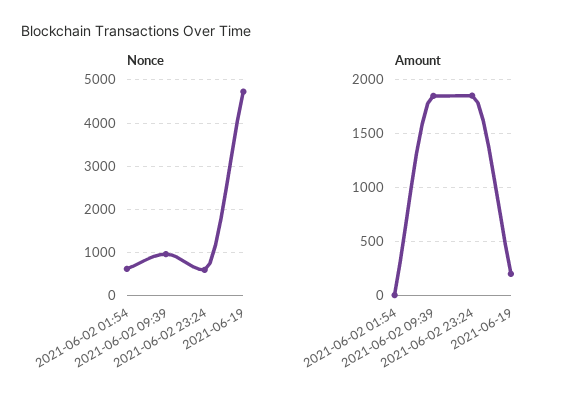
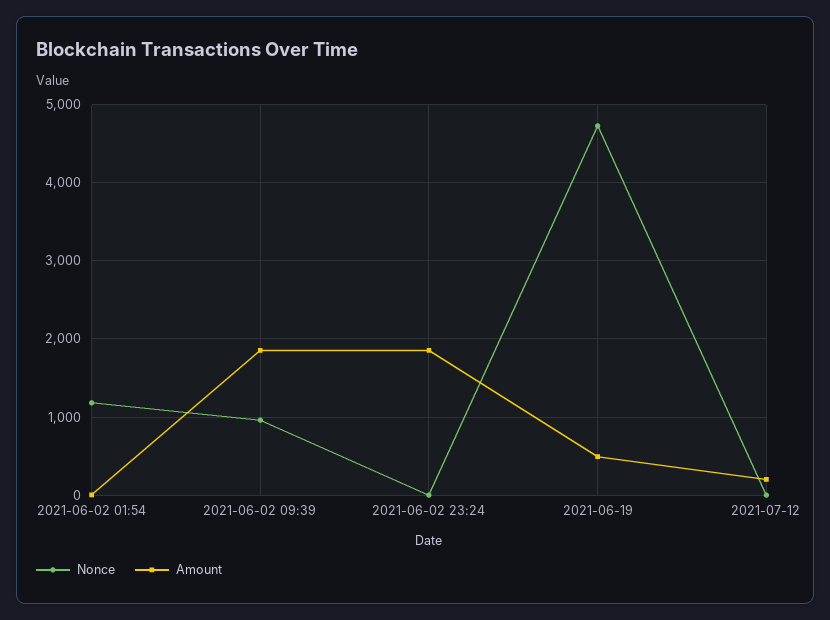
Nonce, 2021-06-02 01:54: 600 -> 1200
Nonce, 2021-06-02 23:24: 600 -> 0
Amount, 2021-06-19: 200 -> 500
Nonce, 2021-07-12: none -> 0
Amount, 2021-07-12: none -> 200

